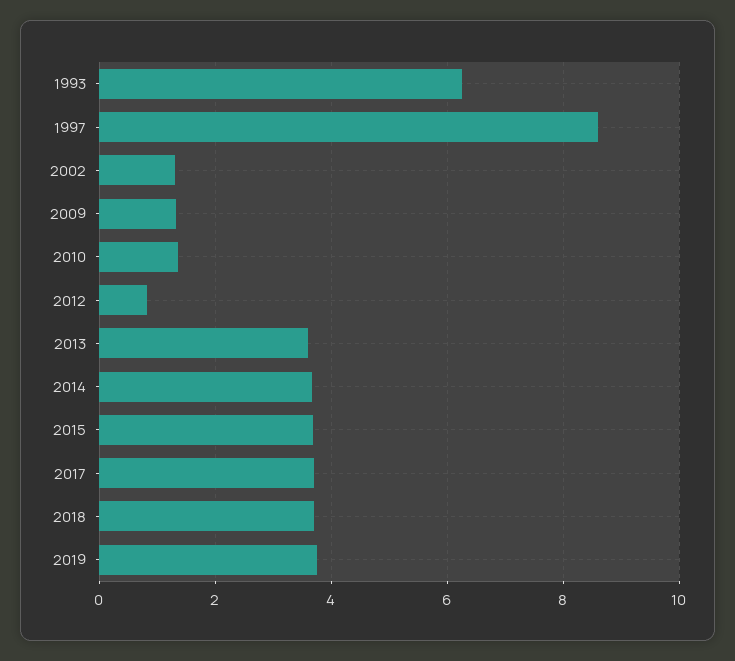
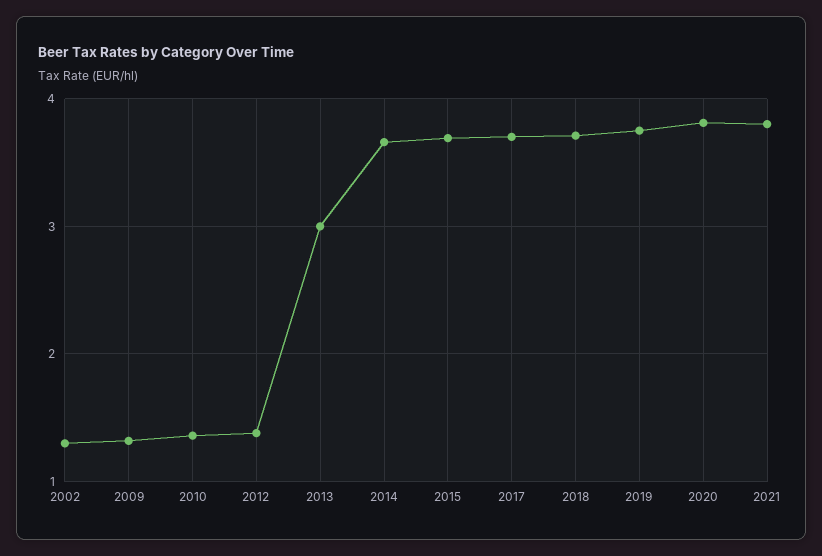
1993: 6.2 -> none
1997: 8.6 -> none
2012: 0.8 -> 1.4
2013: 3.6 -> 3
2020: none -> 3.8
2021: none -> 3.8

